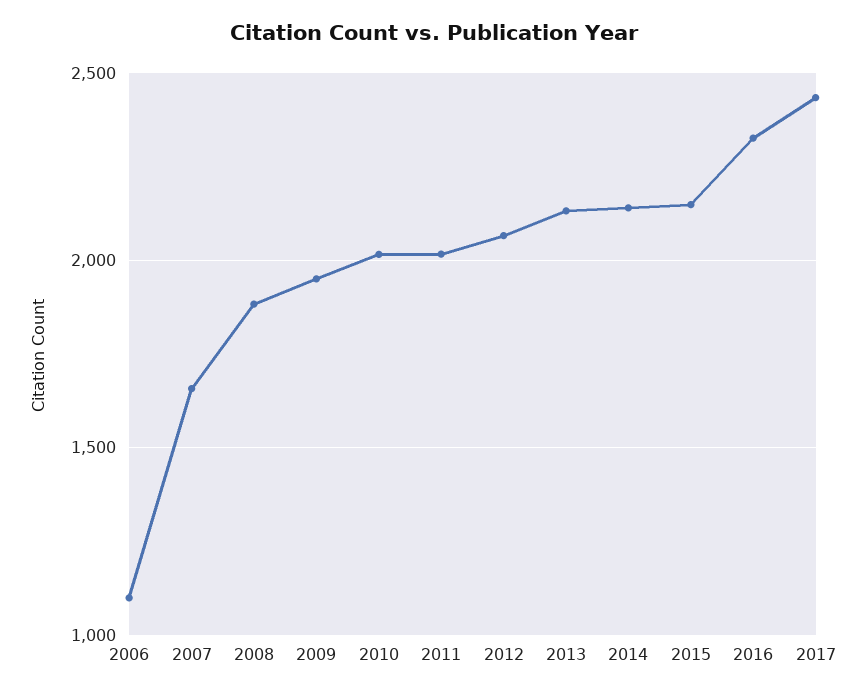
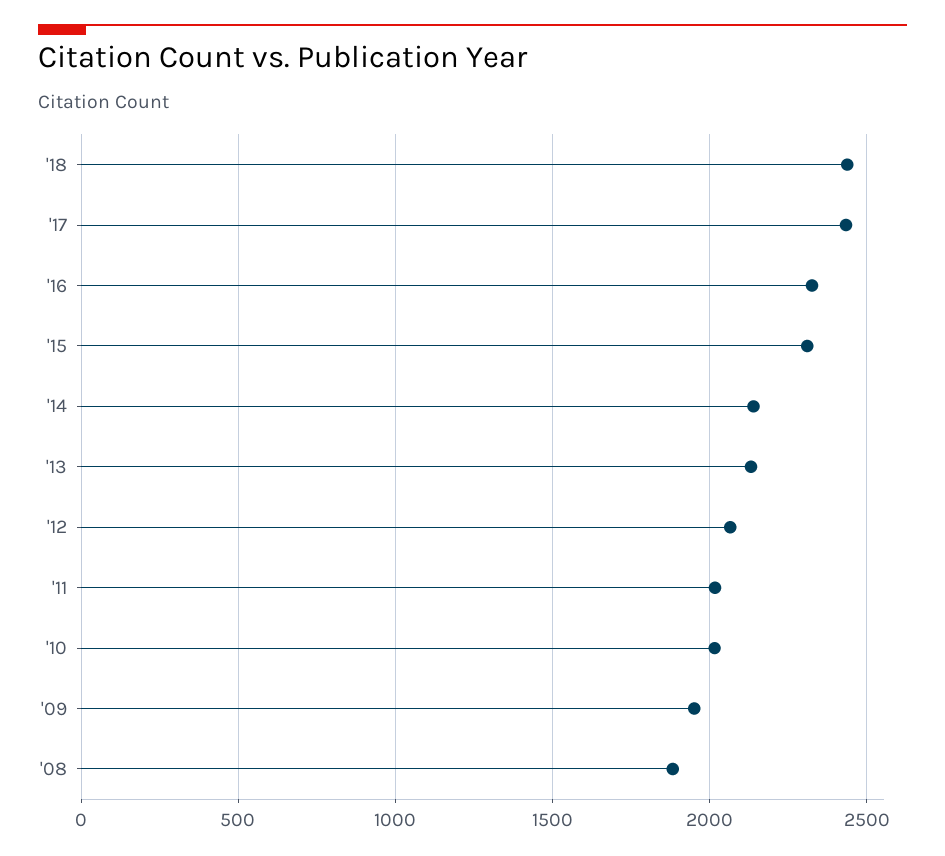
2006: 1100 -> none
2007: 1650 -> none
2015: 2150 -> 2300
'18: none -> 2450

